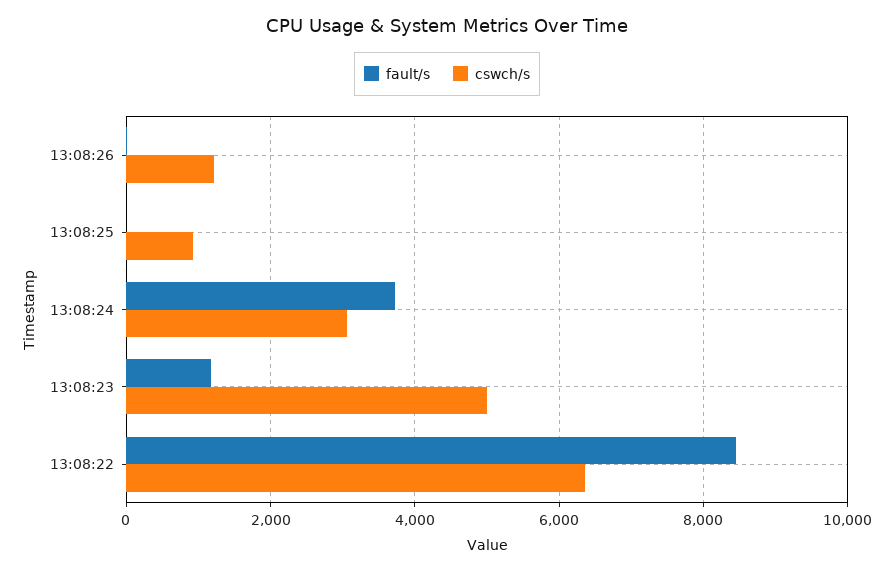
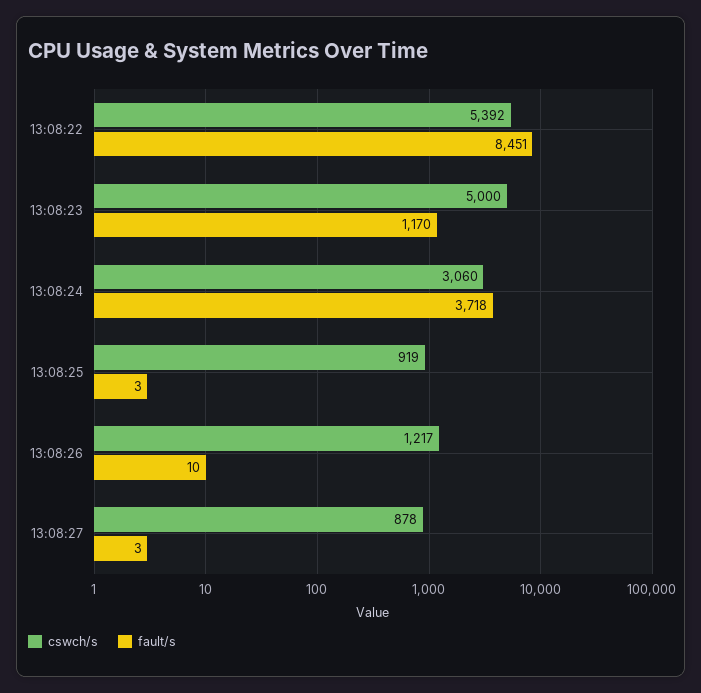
cswch/s, 13:08:22: 6400 -> 5392
cswch/s, 13:08:27: none -> 878
fault/s, 13:08:27: none -> 3

